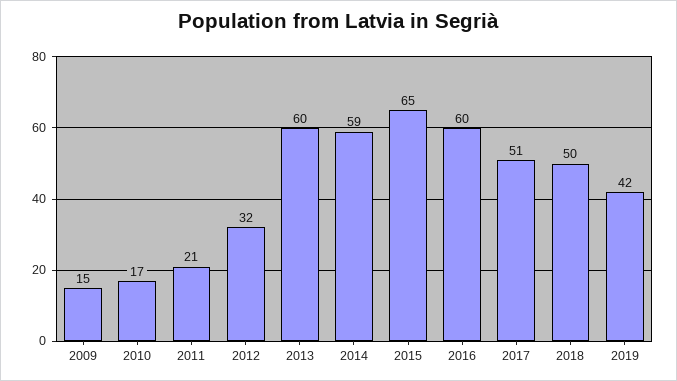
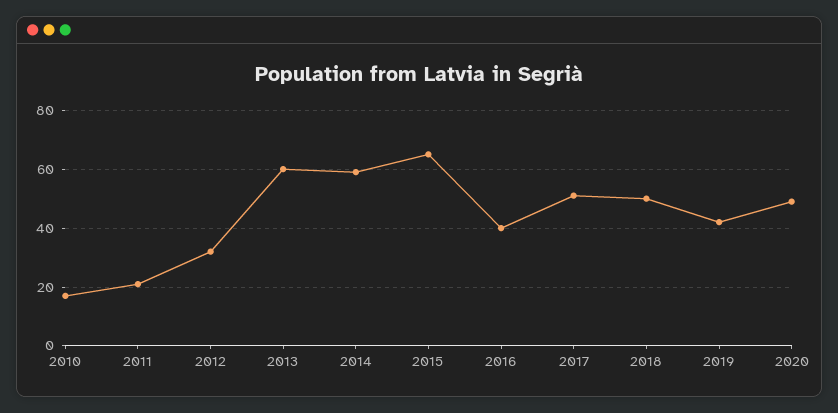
2009: 15 -> none
2016: 60 -> 40
2020: none -> 50

